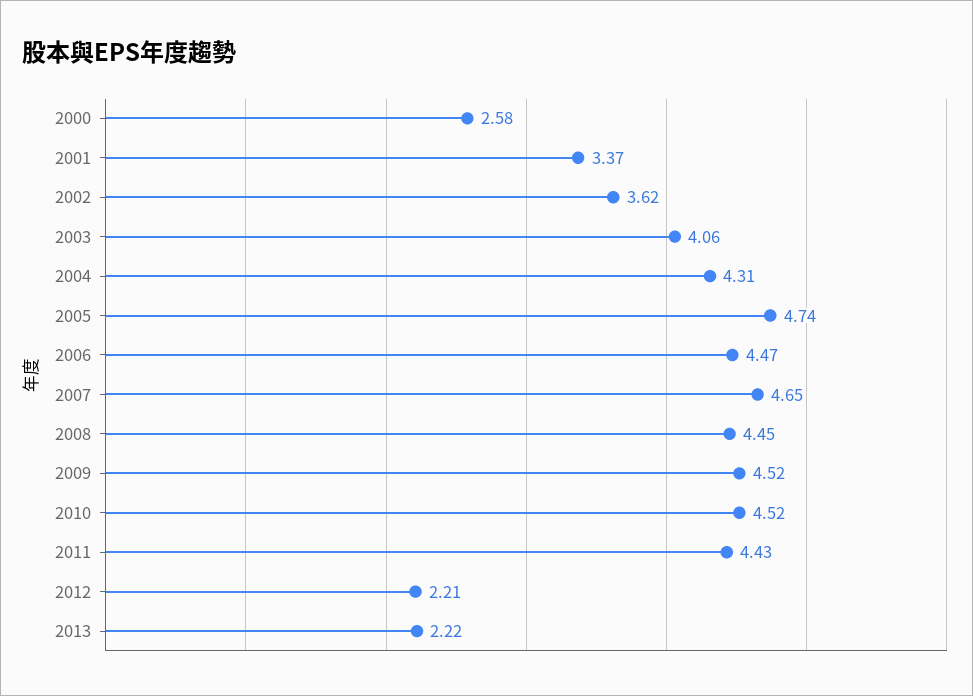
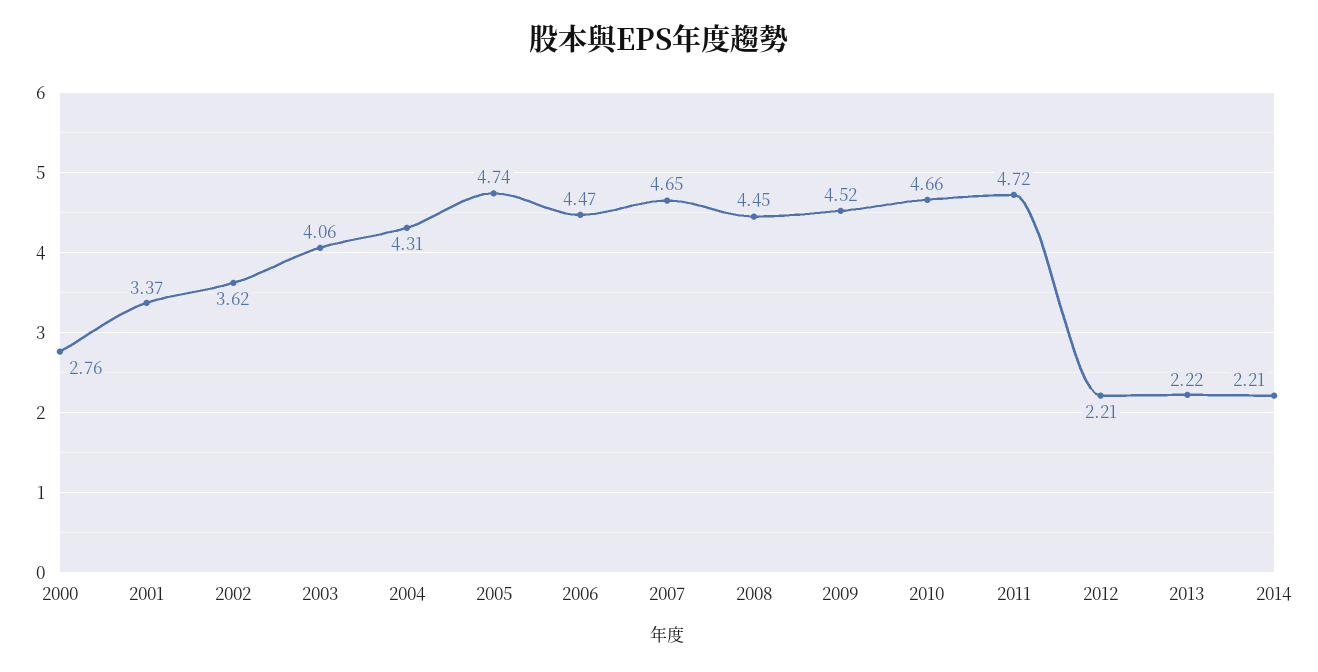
2000: 2.58 -> 2.76
2010: 4.52 -> 4.66
2011: 4.43 -> 4.72
2014: none -> 2.21

